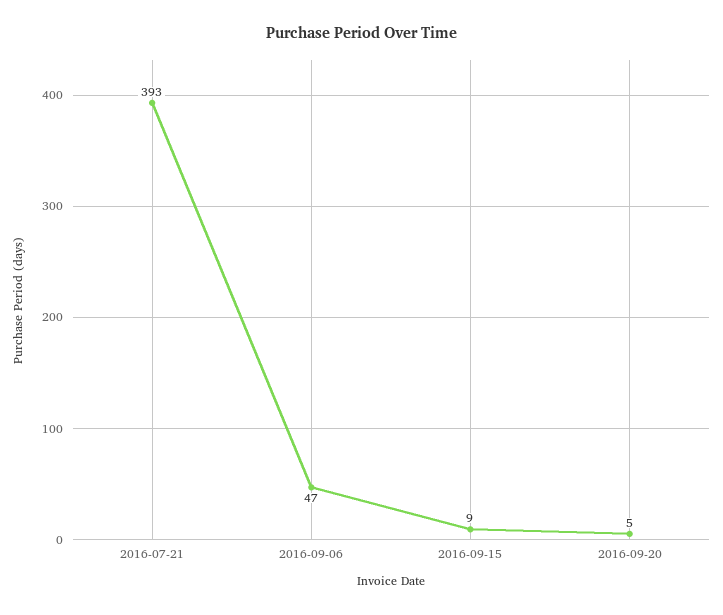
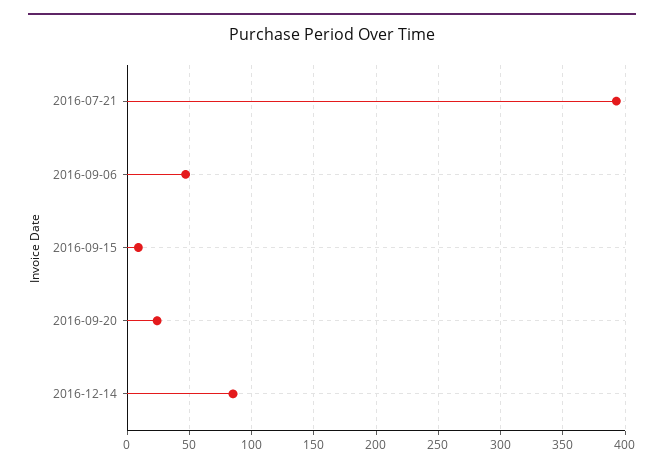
2016-09-20: 5 -> 25
2016-12-14: none -> 85

